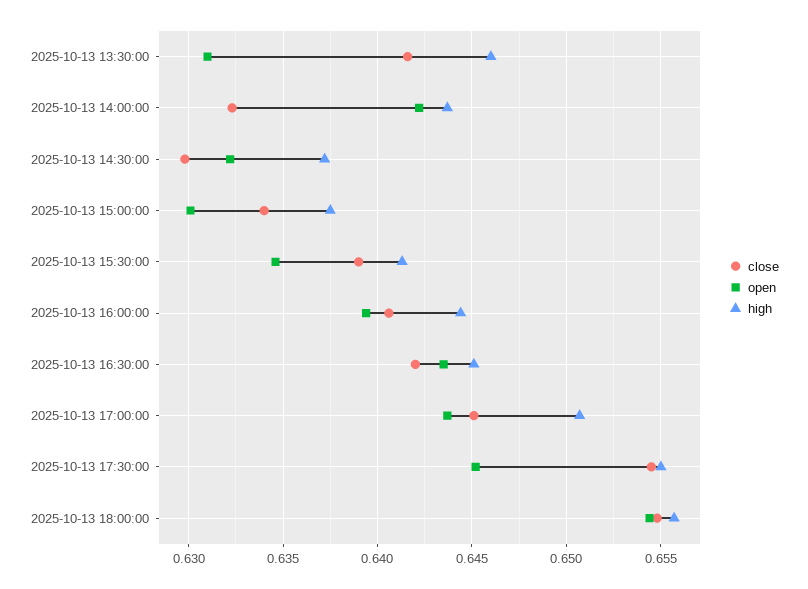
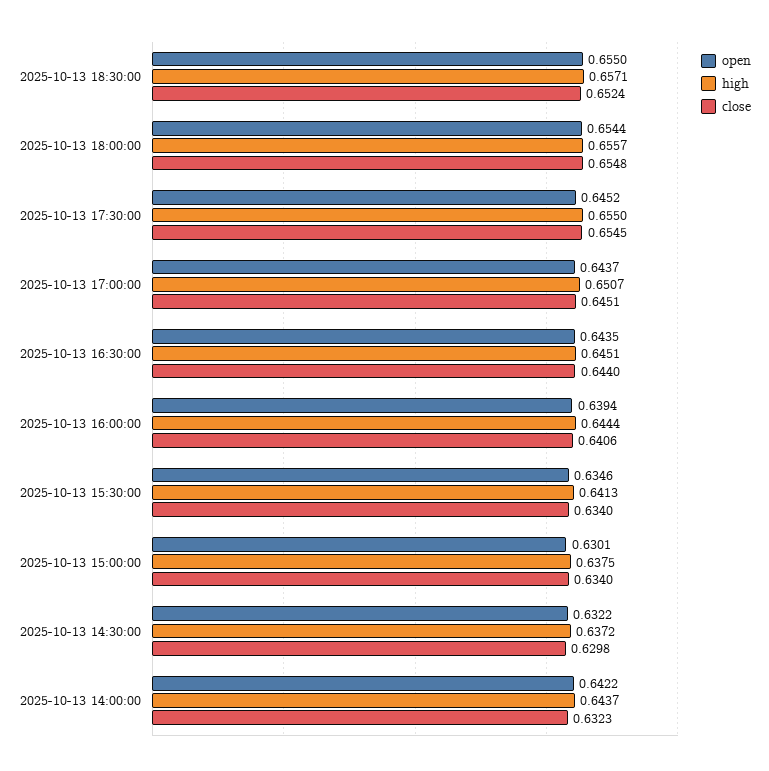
close, 2025-10-13 13:30:00: 0.6415 -> none
open, 2025-10-13 13:30:00: 0.631 -> none
high, 2025-10-13 13:30:00: 0.646 -> none
close, 2025-10-13 15:30:00: 0.639 -> 0.634
close, 2025-10-13 16:30:00: 0.642 -> 0.644
open, 2025-10-13 18:30:00: none -> 0.655
high, 2025-10-13 18:30:00: none -> 0.6571
close, 2025-10-13 18:30:00: none -> 0.6524

